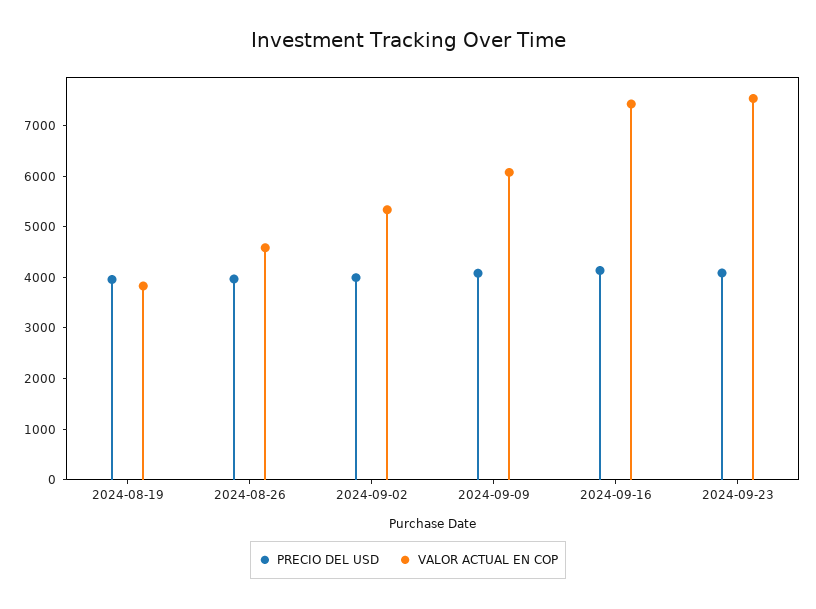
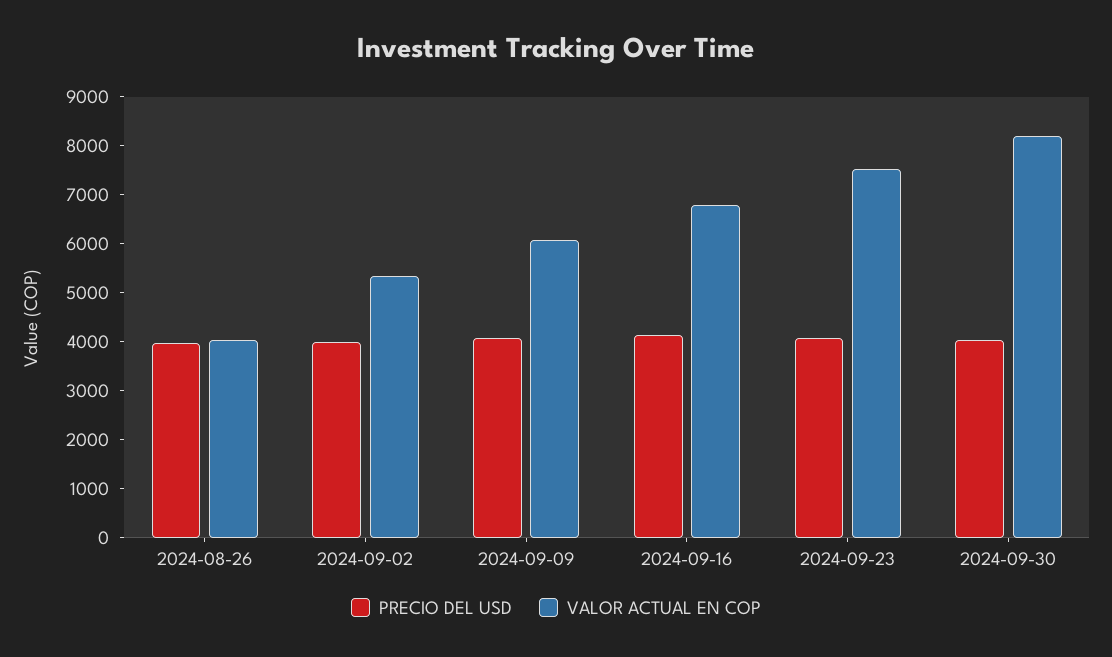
PRECIO DEL USD, 2024-08-19: 4000 -> none
VALOR ACTUAL EN COP, 2024-08-19: 3800 -> none
VALOR ACTUAL EN COP, 2024-08-26: 4600 -> 4000
VALOR ACTUAL EN COP, 2024-09-16: 7400 -> 6800
PRECIO DEL USD, 2024-09-30: none -> 4000
VALOR ACTUAL EN COP, 2024-09-30: none -> 8200

